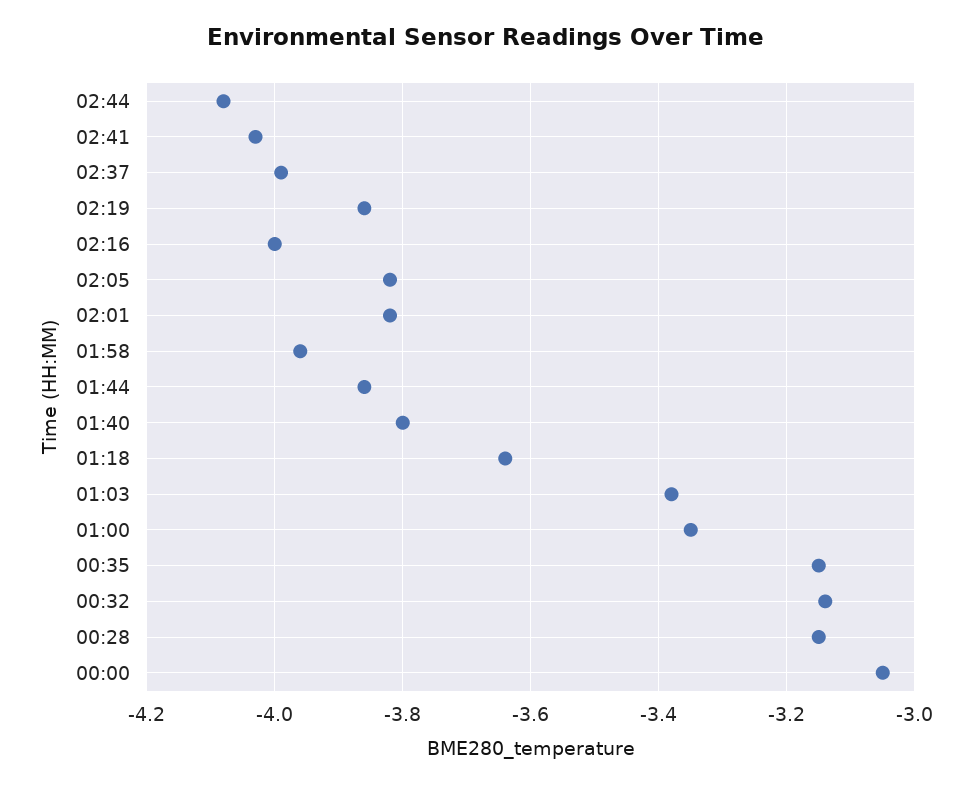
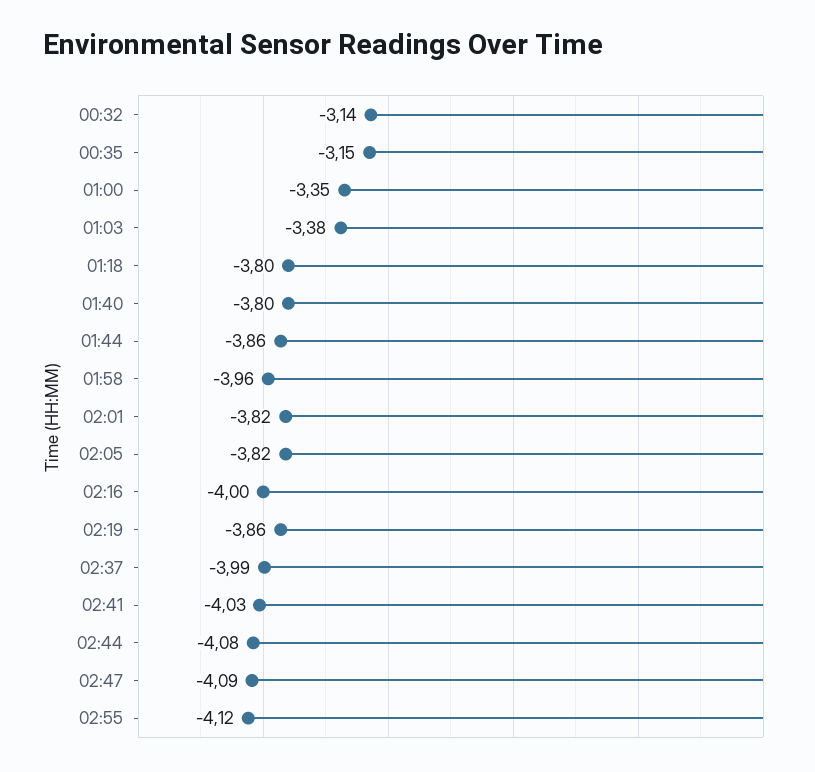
01:18: -3.65 -> -3.8
00:28: -3.15 -> none
00:00: -3.05 -> none
02:47: none -> -4.09
02:55: none -> -4.12

